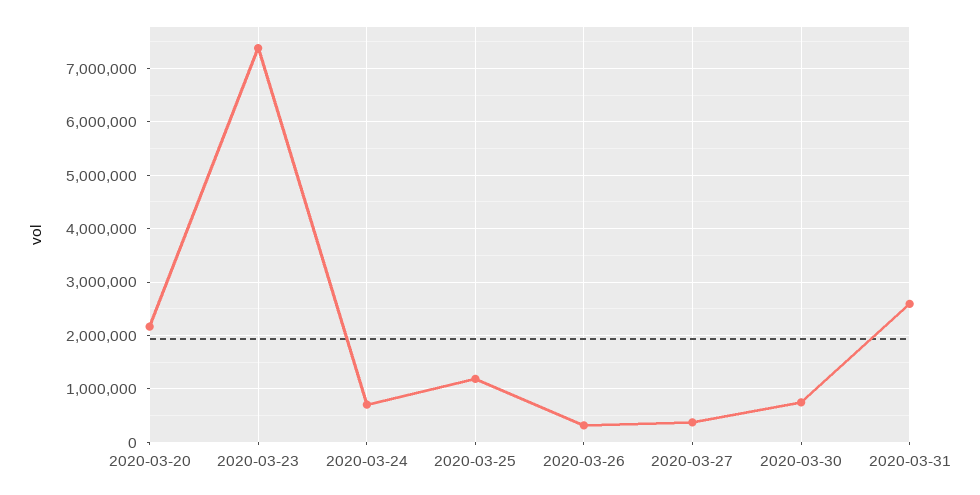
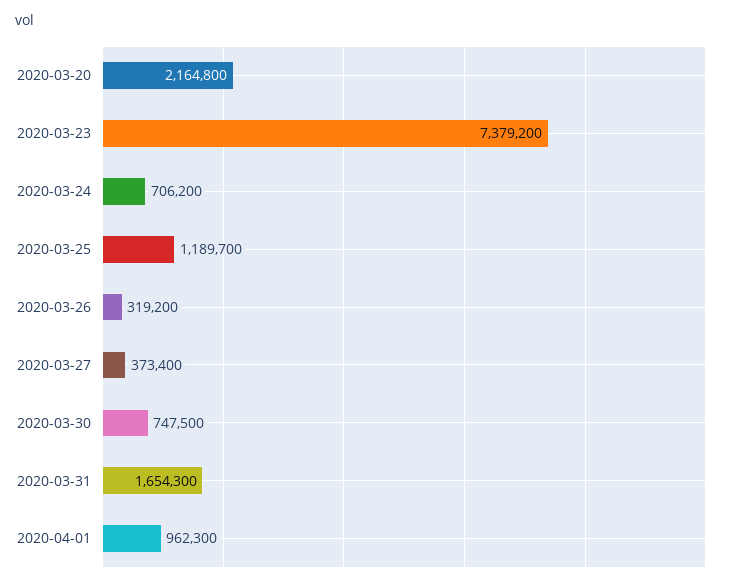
2020-03-31: 2600000 -> 1654300
2020-04-01: none -> 962300

